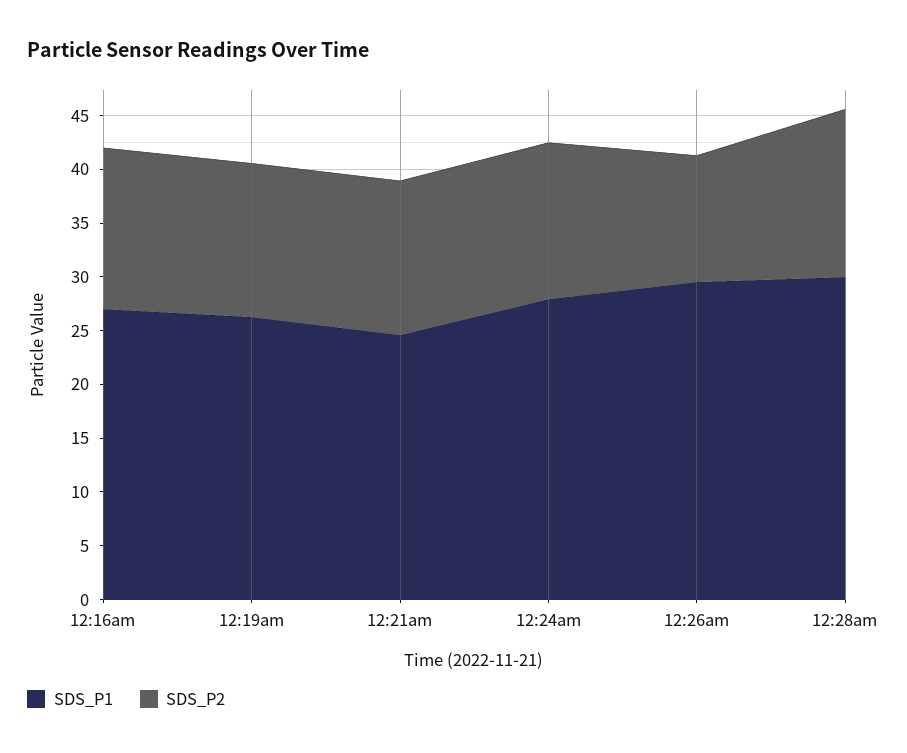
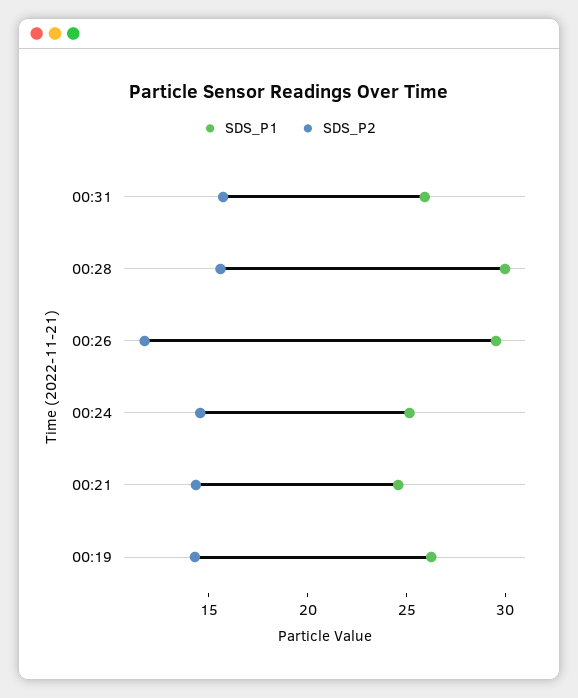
SDS_P1, 12:16am: 27 -> none
SDS_P2, 12:16am: 15 -> none
SDS_P1, 12:24am: 28 -> 25
SDS_P1, 00:31: none -> 26
SDS_P2, 00:31: none -> 16

